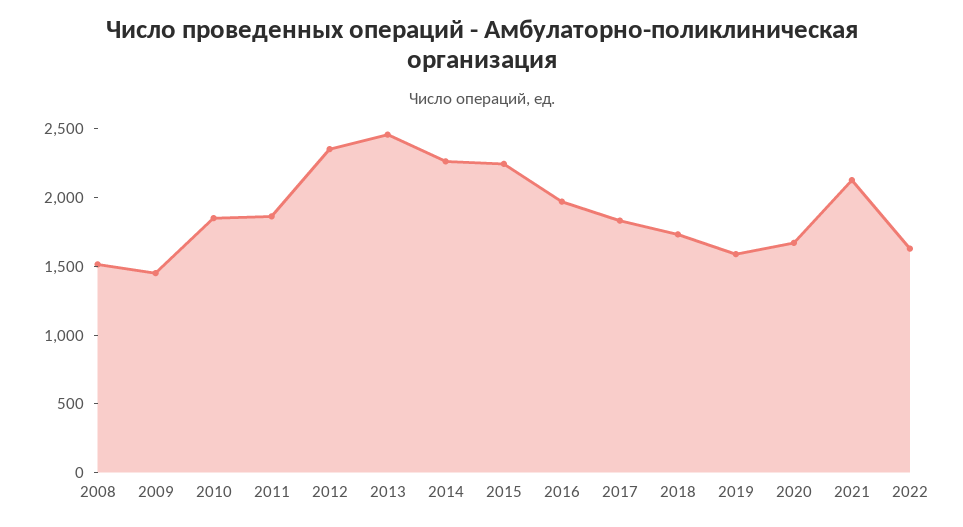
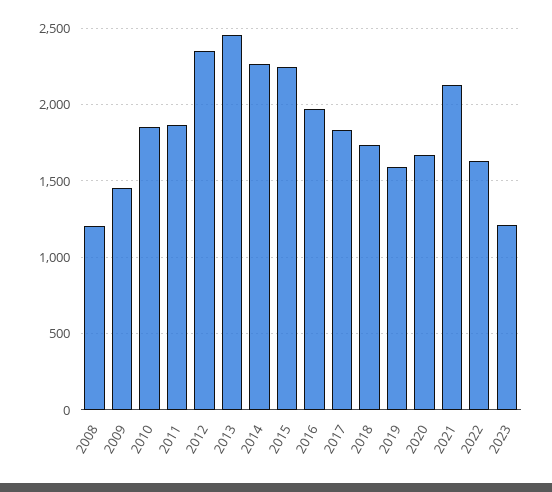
2008: 1500 -> 1200
2023: none -> 1200

